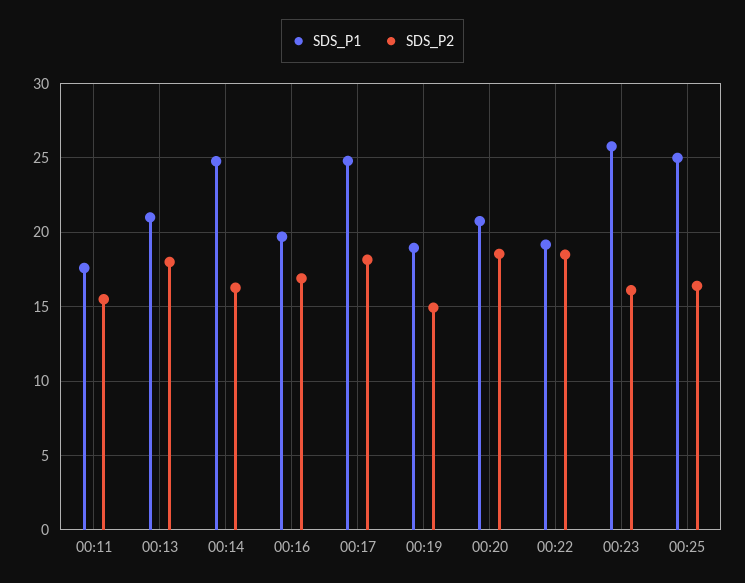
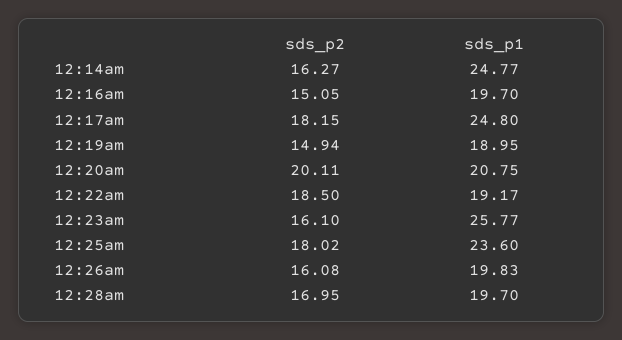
SDS_P1, 00:11: 17.5 -> none
SDS_P2, 00:11: 15.5 -> none
SDS_P1, 00:13: 21 -> none
SDS_P2, 00:13: 18 -> none
SDS_P2, 00:16: 17 -> 15.05
SDS_P2, 00:20: 18.5 -> 20.11
SDS_P1, 00:25: 25 -> 23.6
SDS_P2, 00:25: 16.5 -> 18.02
SDS_P2, 12:26am: none -> 16.08
SDS_P1, 12:26am: none -> 19.83
SDS_P2, 12:28am: none -> 16.95
SDS_P1, 12:28am: none -> 19.7

